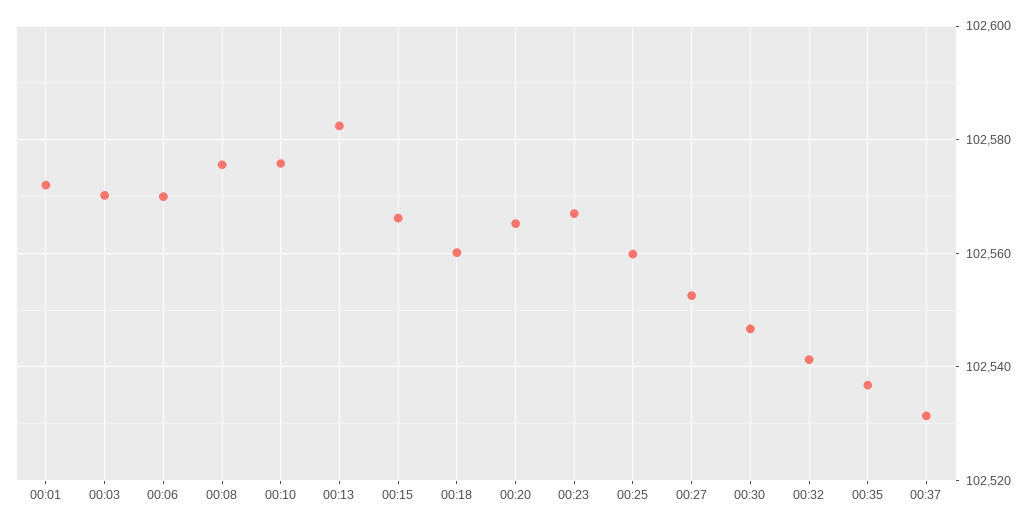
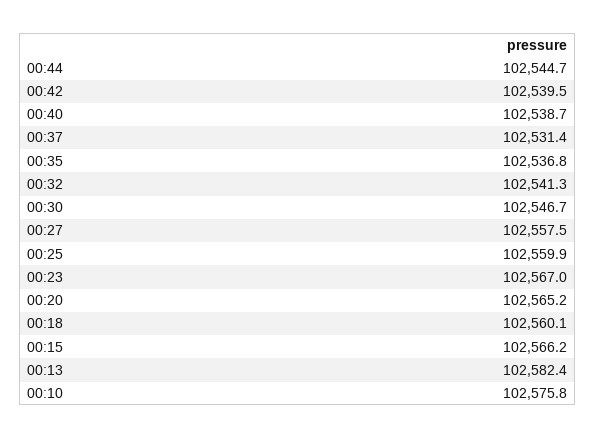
00:01: 102572 -> none
00:03: 102570 -> none
00:06: 102570 -> none
00:08: 102576 -> none
00:27: 102552 -> 102557.5
00:44: none -> 102544.7
00:42: none -> 102539.5
00:40: none -> 102538.7

